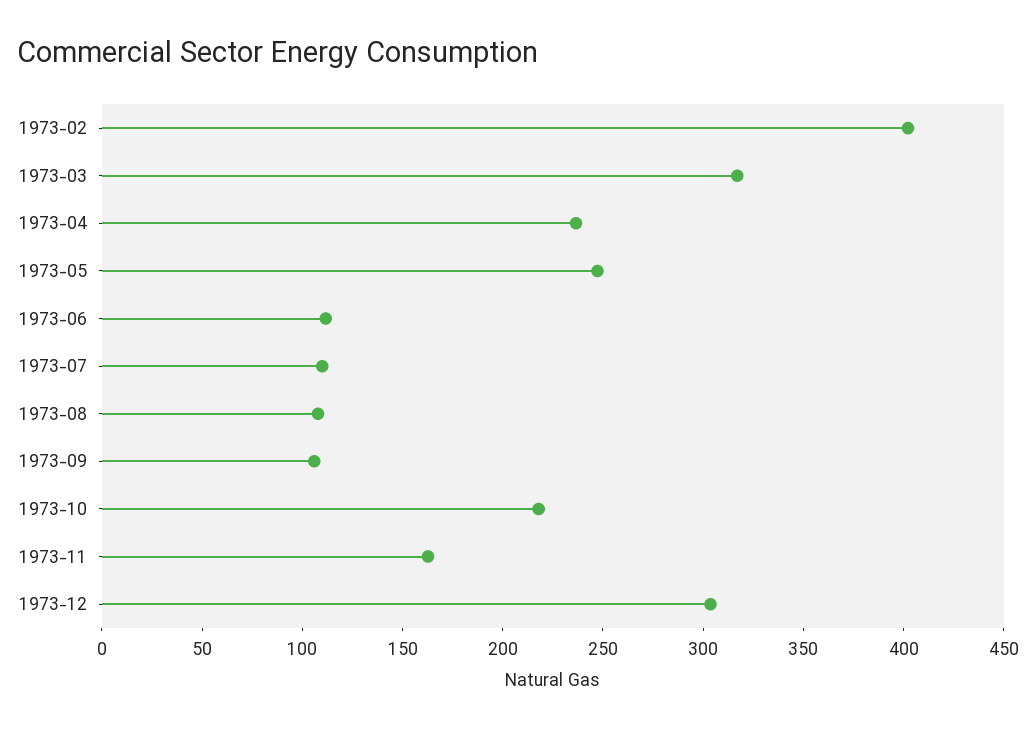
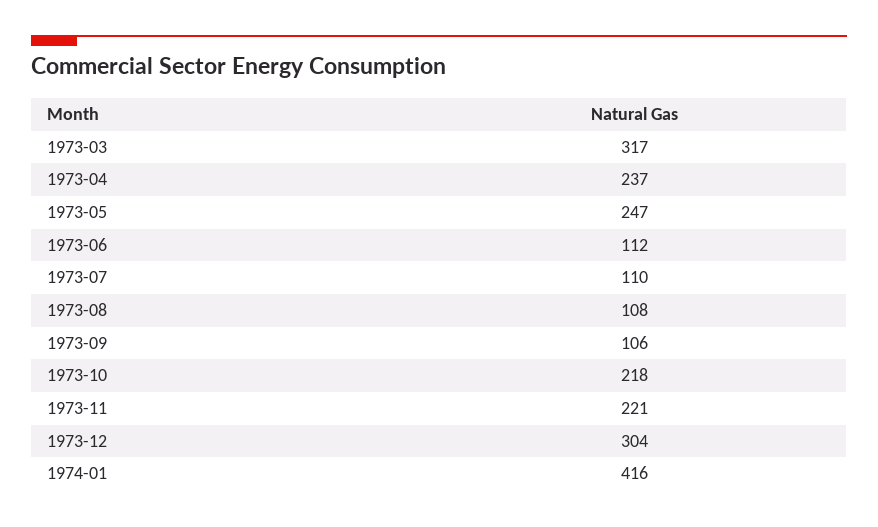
1973-02: 400 -> none
1973-11: 160 -> 221
1974-01: none -> 416

